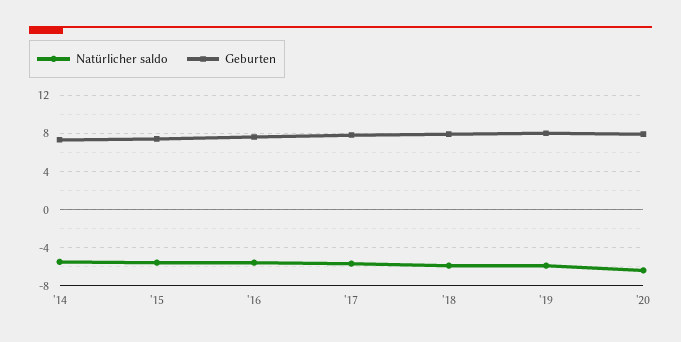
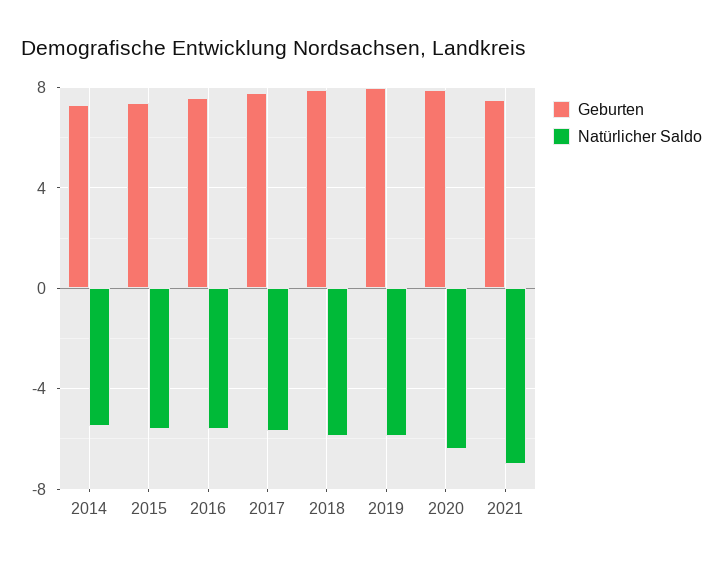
Geburten, 2021: none -> 7.5
Natürlicher saldo, 2021: none -> -7

